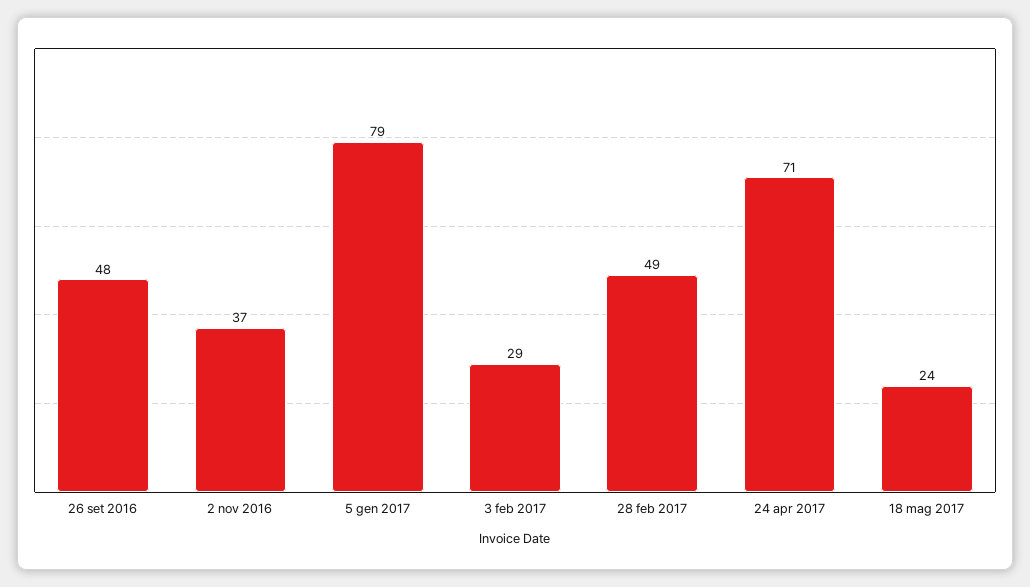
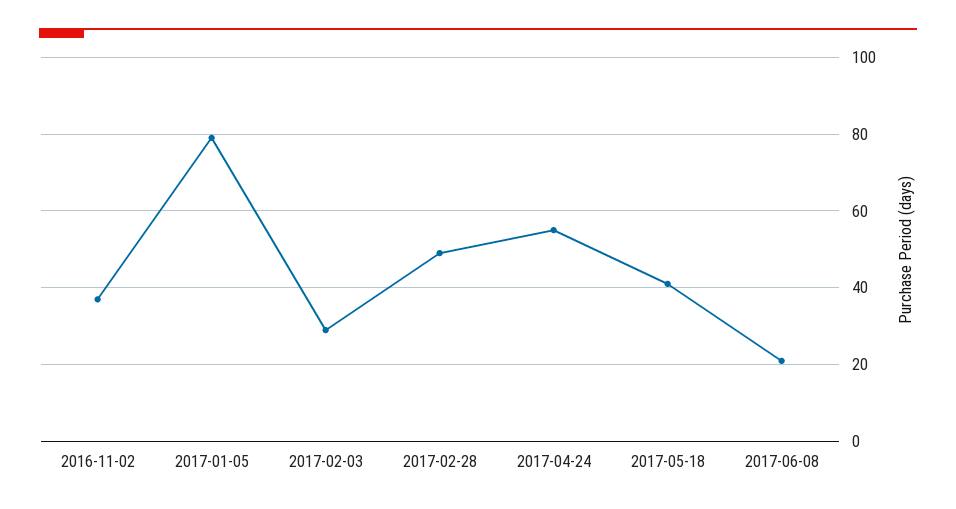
26 set 2016: 48 -> none
24 apr 2017: 71 -> 55
18 mag 2017: 24 -> 40
2017-06-08: none -> 20

